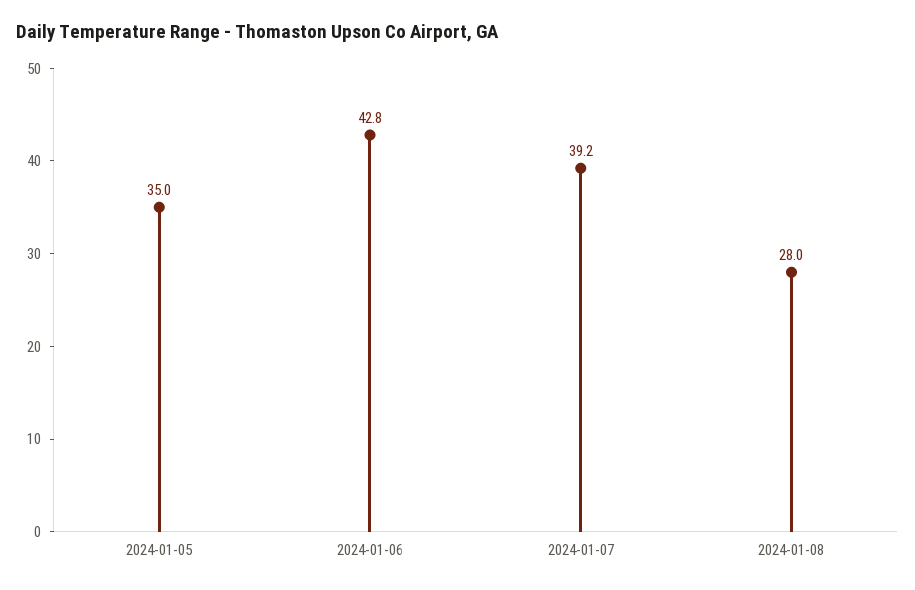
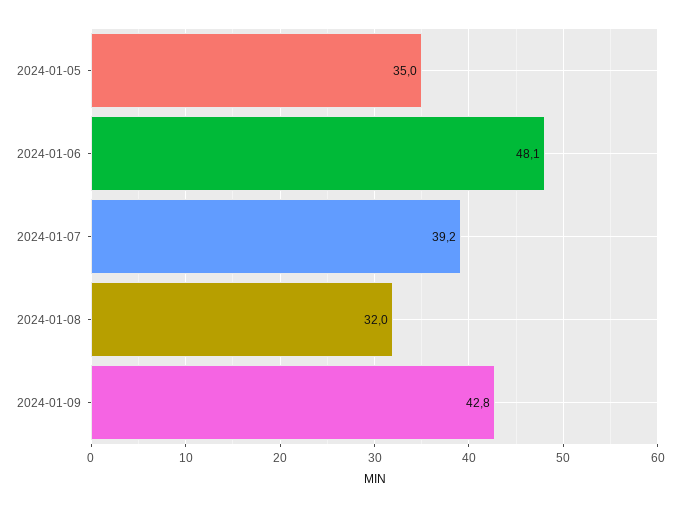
2024-01-06: 42.8 -> 48.1
2024-01-08: 28 -> 32
2024-01-09: none -> 42.8

